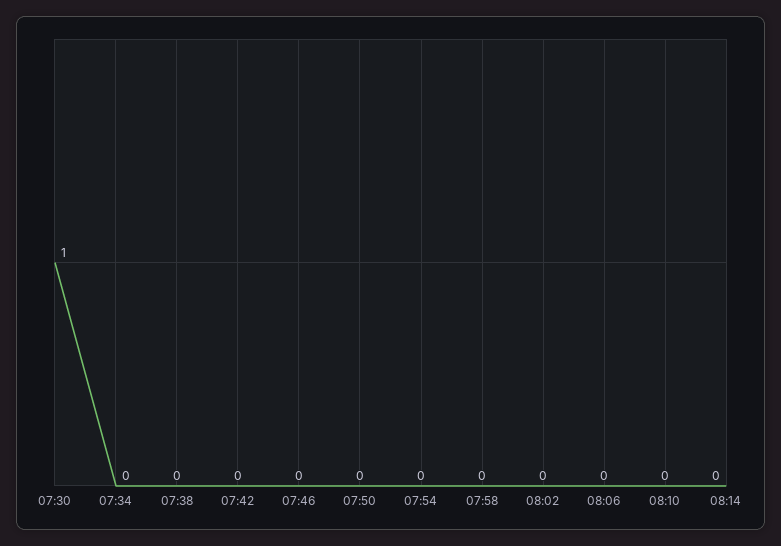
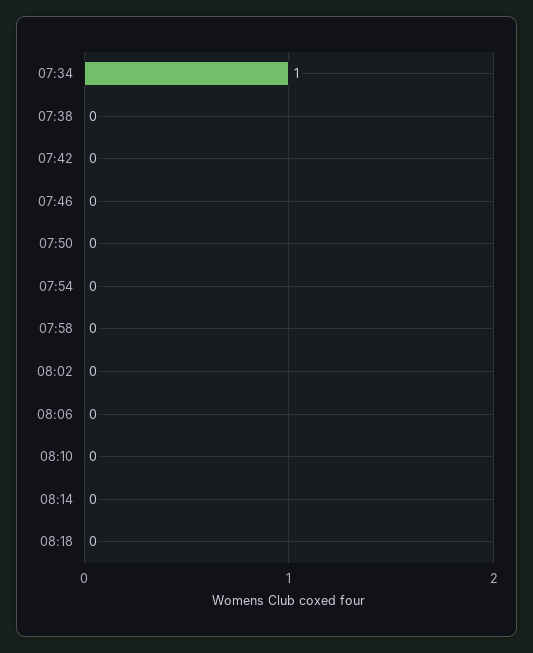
07:30: 1 -> none
07:34: 0 -> 1
08:18: none -> 0

